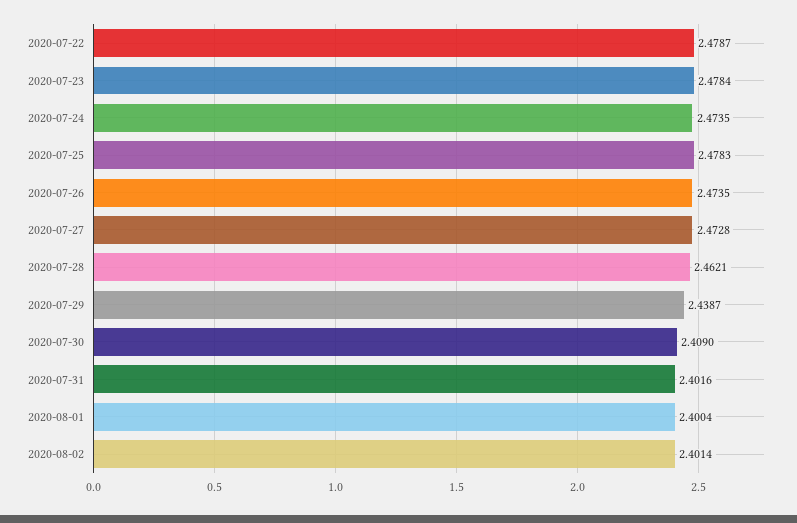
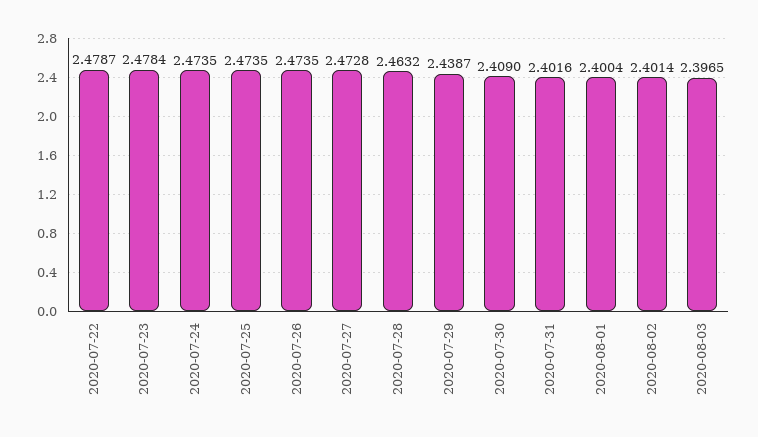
2020-07-25: 2.4783 -> 2.4735
2020-07-28: 2.4621 -> 2.4632
2020-08-03: none -> 2.3965

